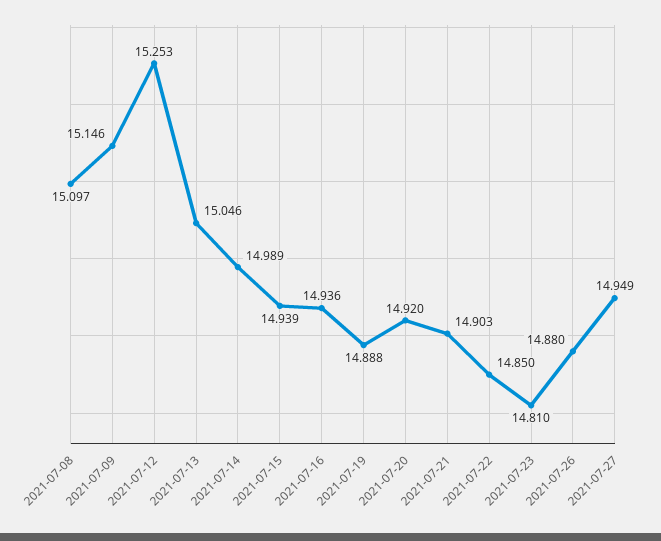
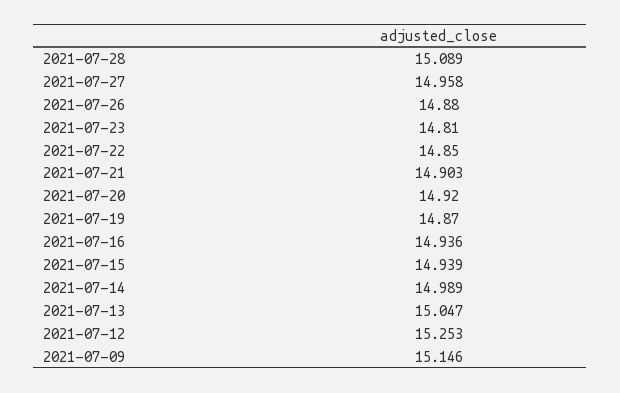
2021-07-08: 15.097 -> none
2021-07-13: 15.046 -> 15.047
2021-07-19: 14.888 -> 14.87
2021-07-27: 14.949 -> 14.958
2021-07-28: none -> 15.089

